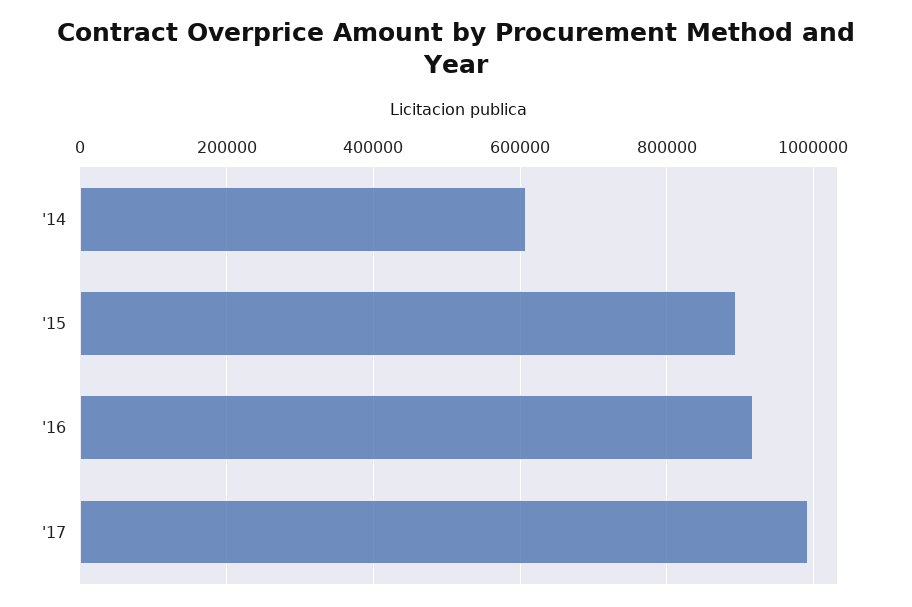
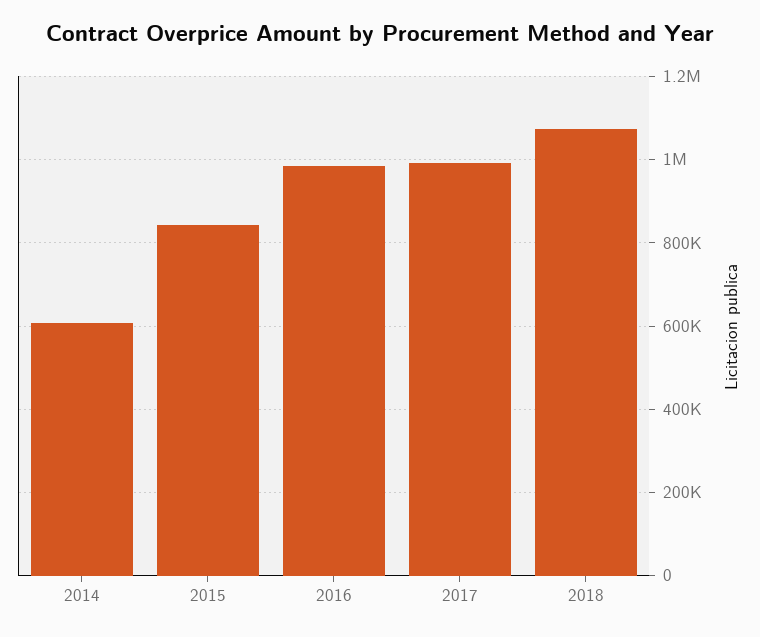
'15: 900000 -> 840000
'16: 920000 -> 980000
2018: none -> 1080000

